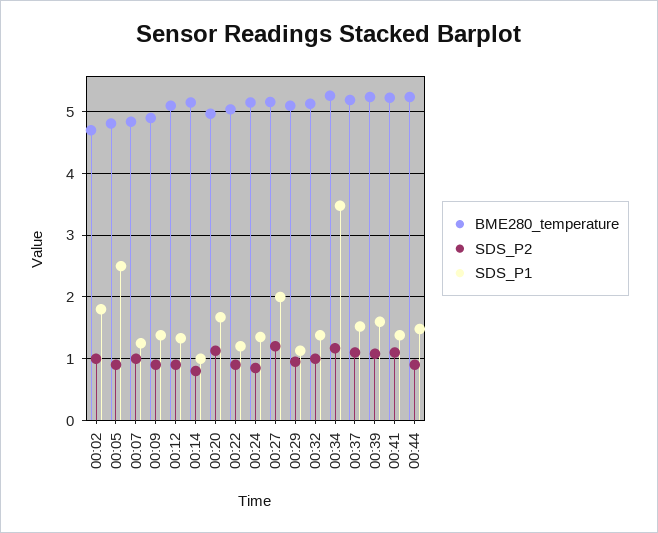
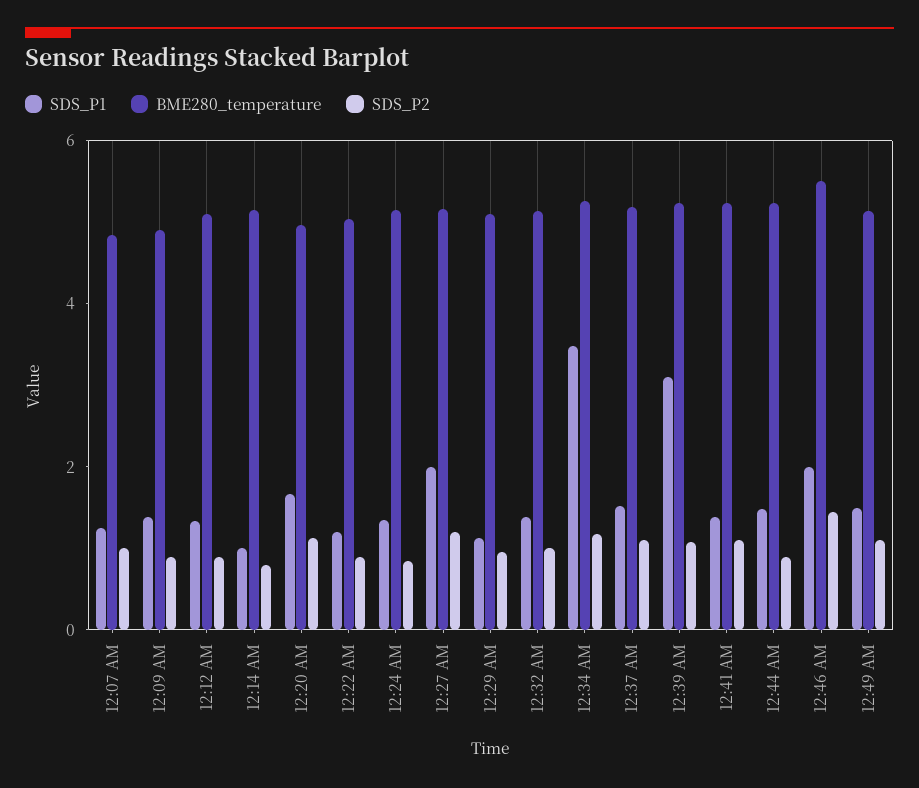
BME280_temperature, 00:02: 4.7 -> none
SDS_P2, 00:02: 1 -> none
SDS_P1, 00:02: 1.8 -> none
BME280_temperature, 00:05: 4.8 -> none
SDS_P2, 00:05: 0.9 -> none
SDS_P1, 00:05: 2.5 -> none
SDS_P1, 00:39: 1.6 -> 3
SDS_P1, 12:46 AM: none -> 2
BME280_temperature, 12:46 AM: none -> 5.5
SDS_P2, 12:46 AM: none -> 1.5
SDS_P1, 12:49 AM: none -> 1.5
BME280_temperature, 12:49 AM: none -> 5
SDS_P2, 12:49 AM: none -> 1

